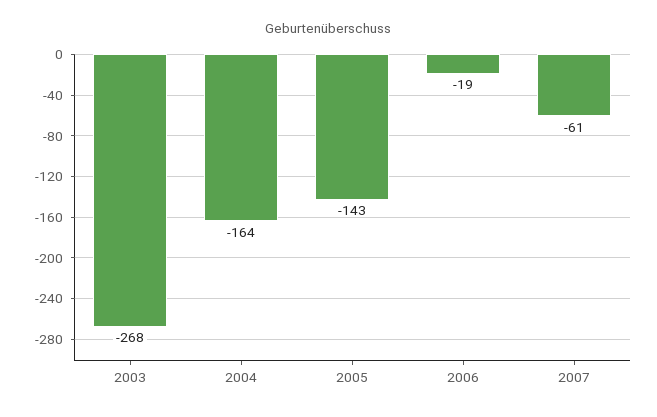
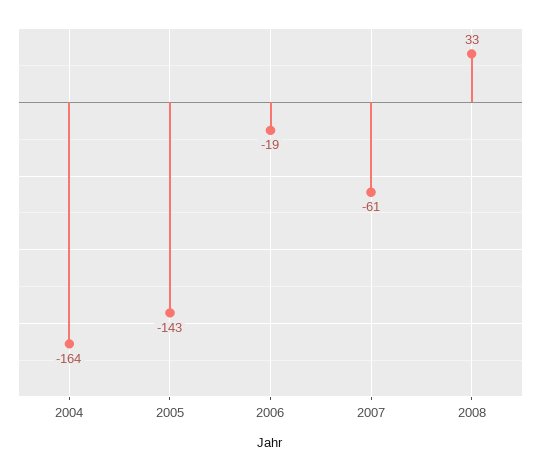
2003: -268 -> none
2008: none -> 33

